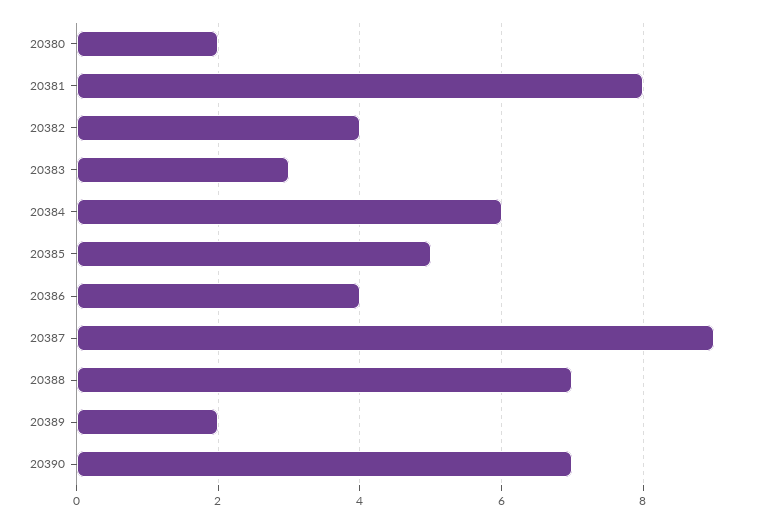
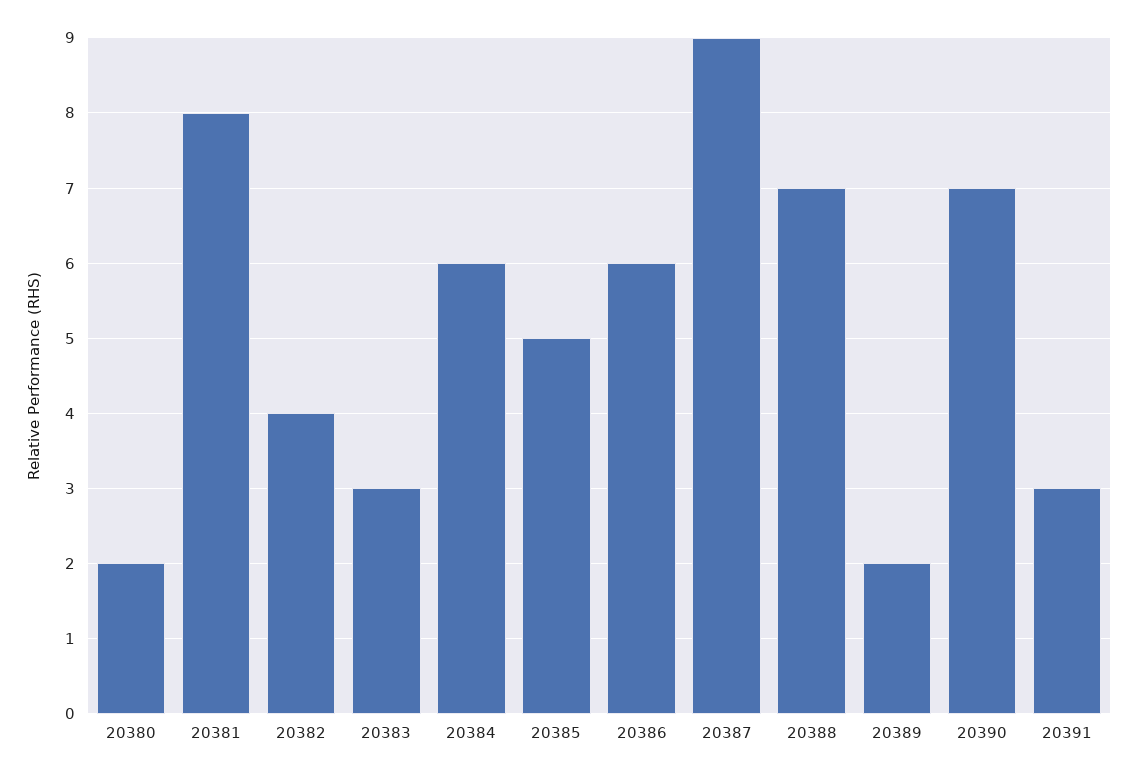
20386: 4 -> 6
20391: none -> 3

